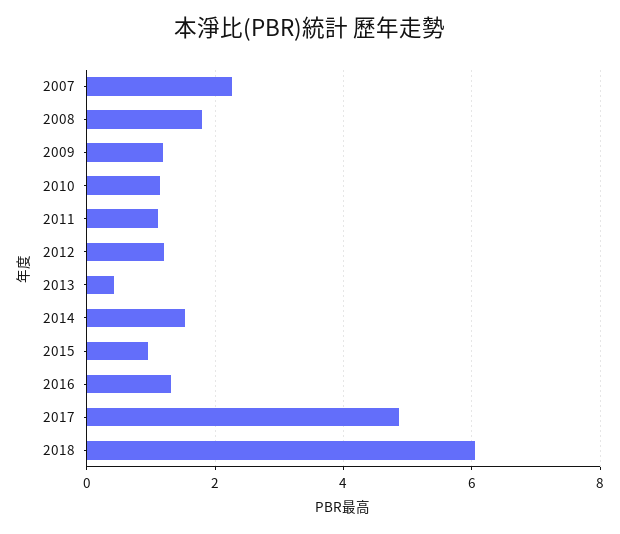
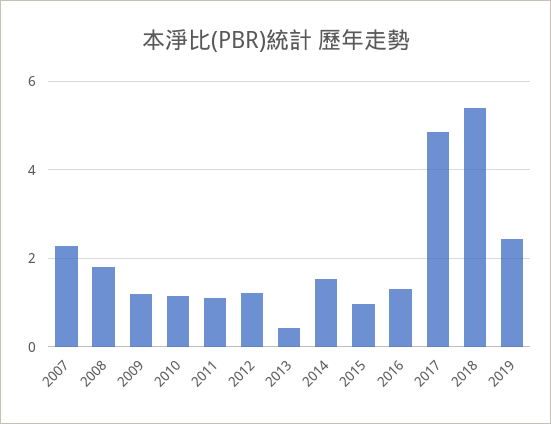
2018: 6 -> 5.4
2019: none -> 2.4

